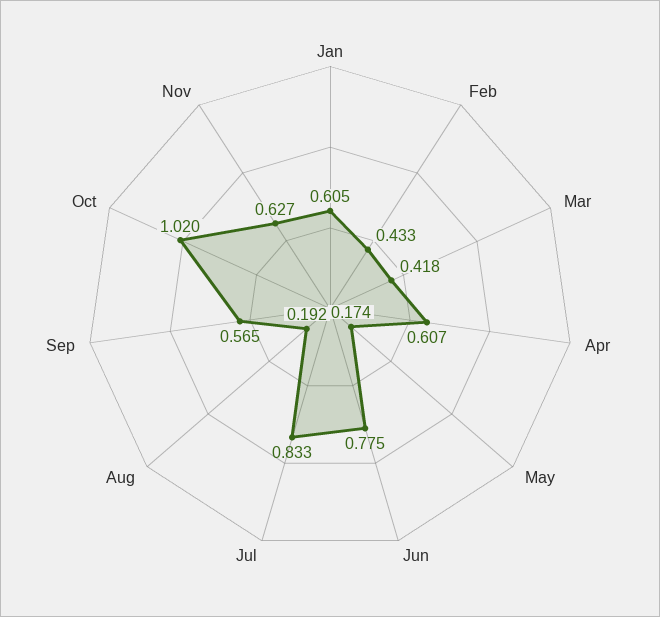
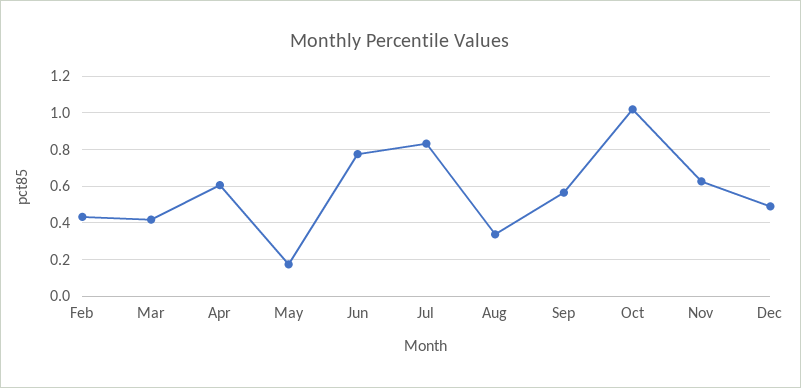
Jan: 0.605 -> none
Aug: 0.192 -> 0.35
Dec: none -> 0.5

